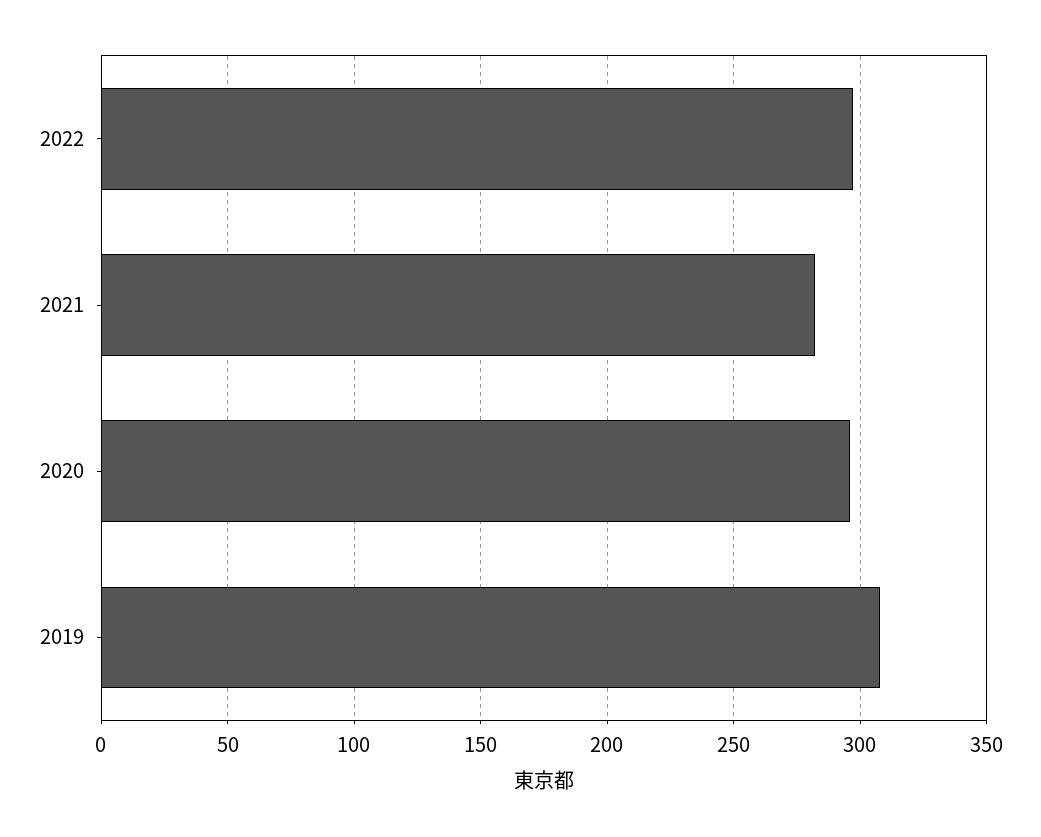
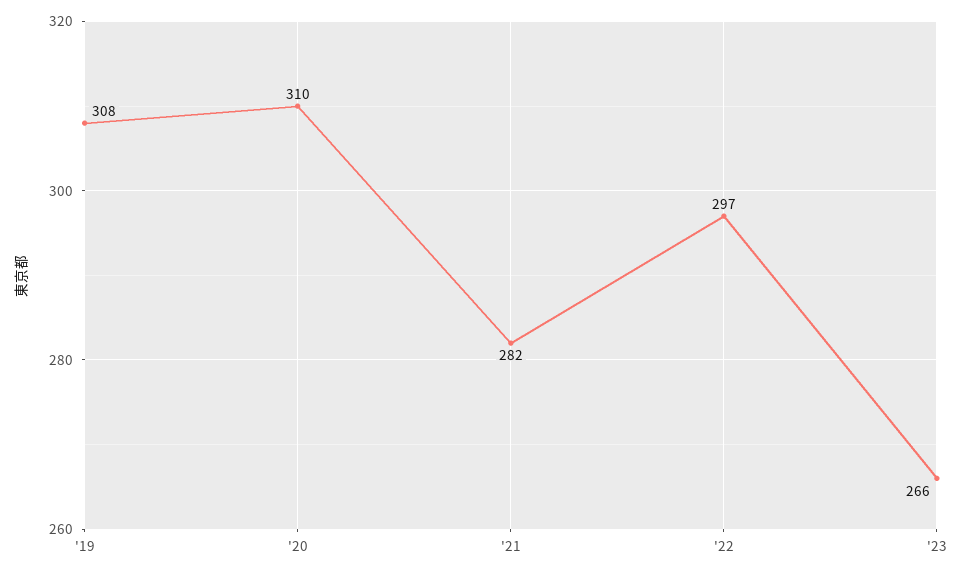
2020: 295 -> 310
'23: none -> 266

